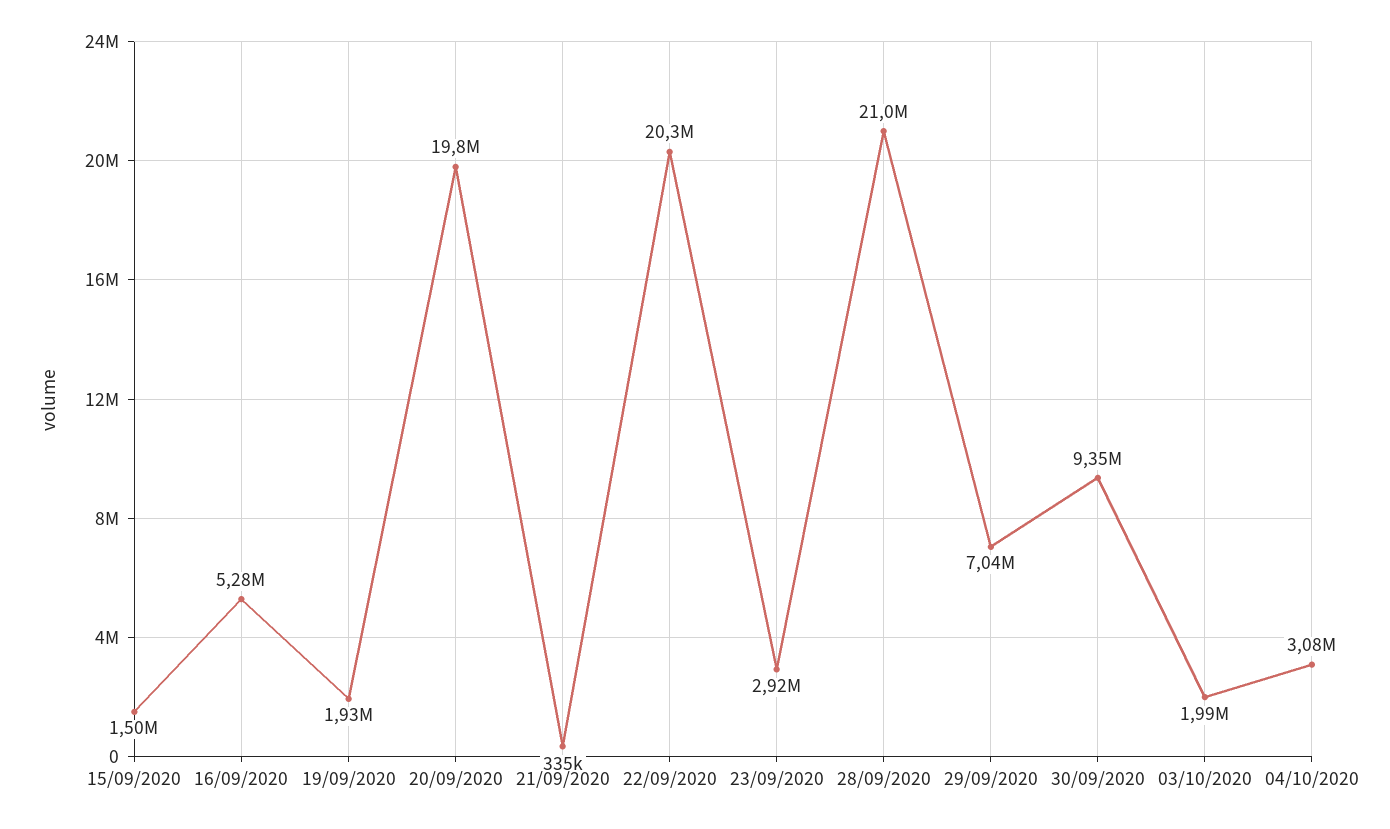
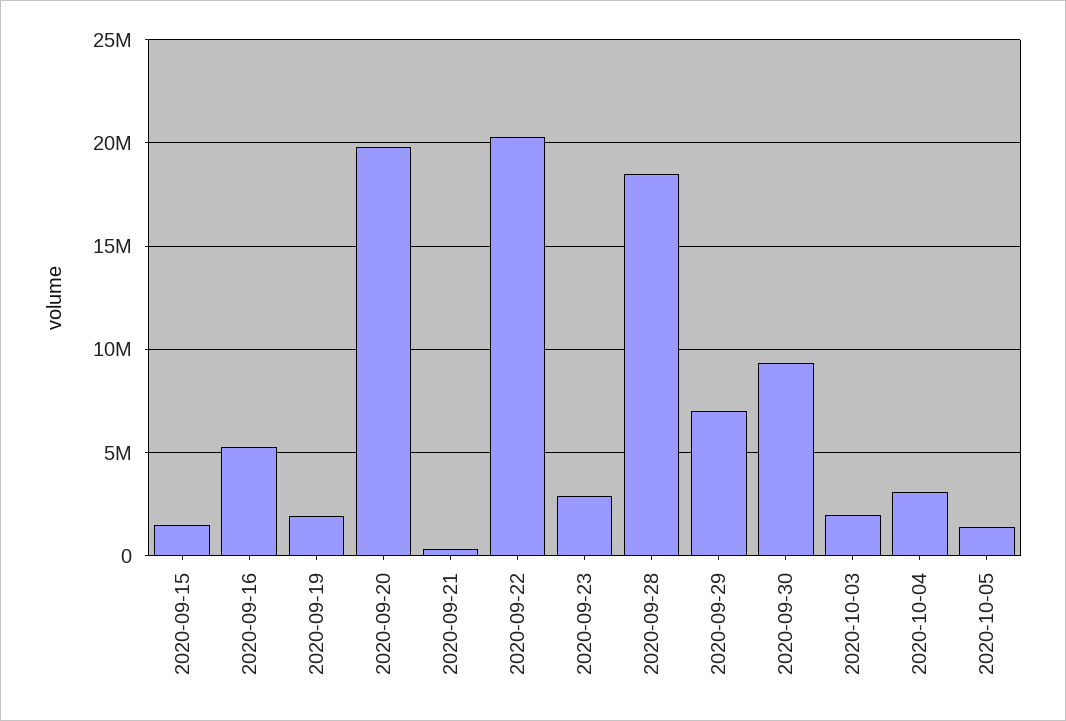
28/09/2020: 21000000 -> 18500000
2020-10-05: none -> 1500000

